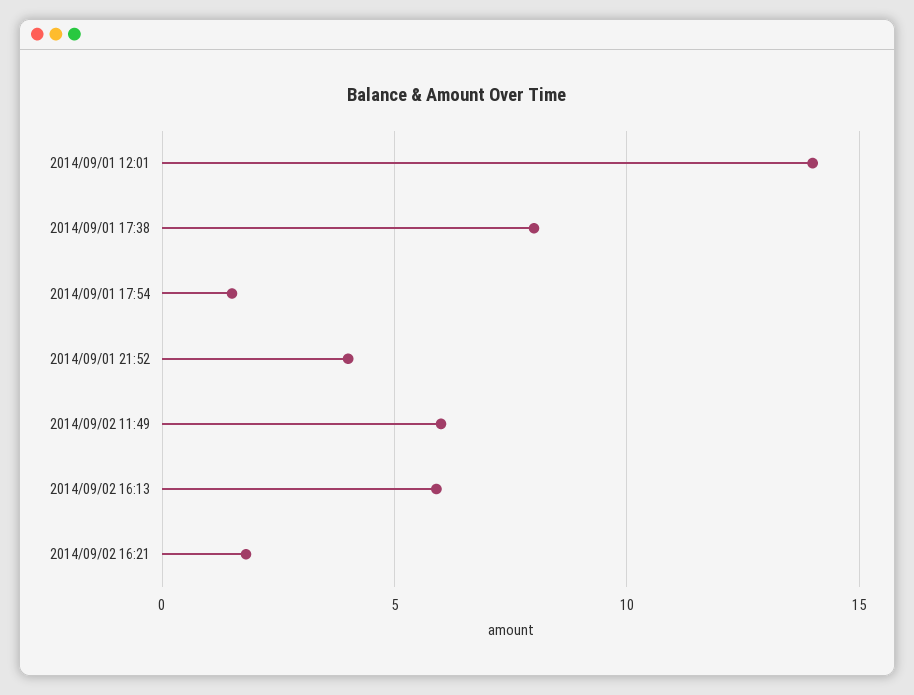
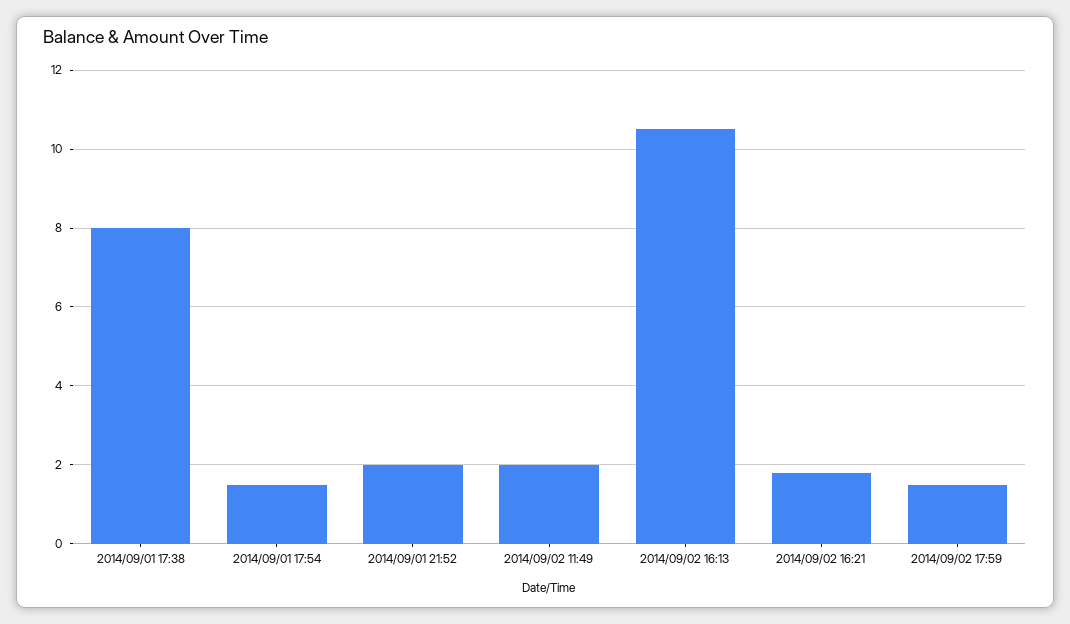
2014/09/01 12:01: 14 -> none
2014/09/01 21:52: 4 -> 2
2014/09/02 11:49: 6 -> 2
2014/09/02 16:13: 6 -> 10.5
2014/09/02 17:59: none -> 1.5

